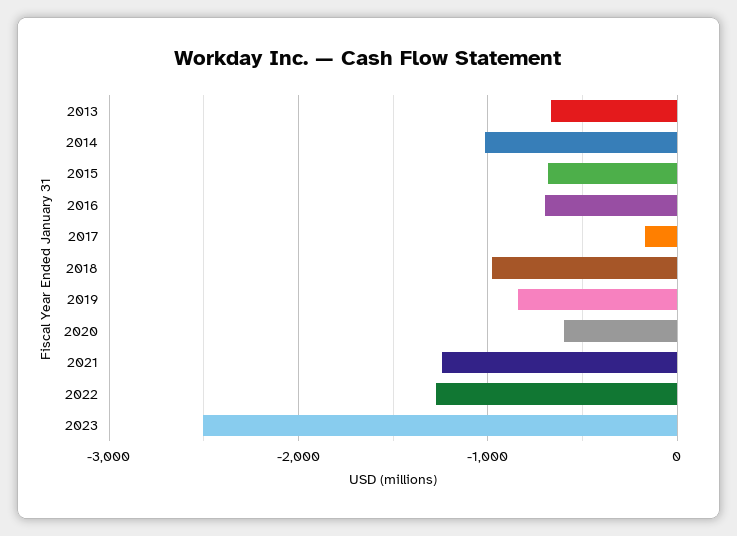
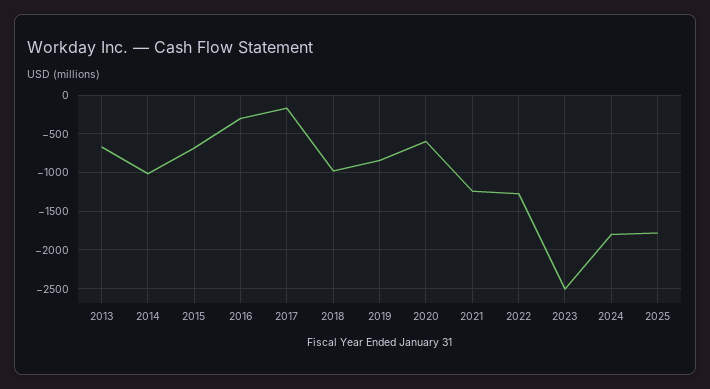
2016: -700 -> -300
2024: none -> -1800
2025: none -> -1800

